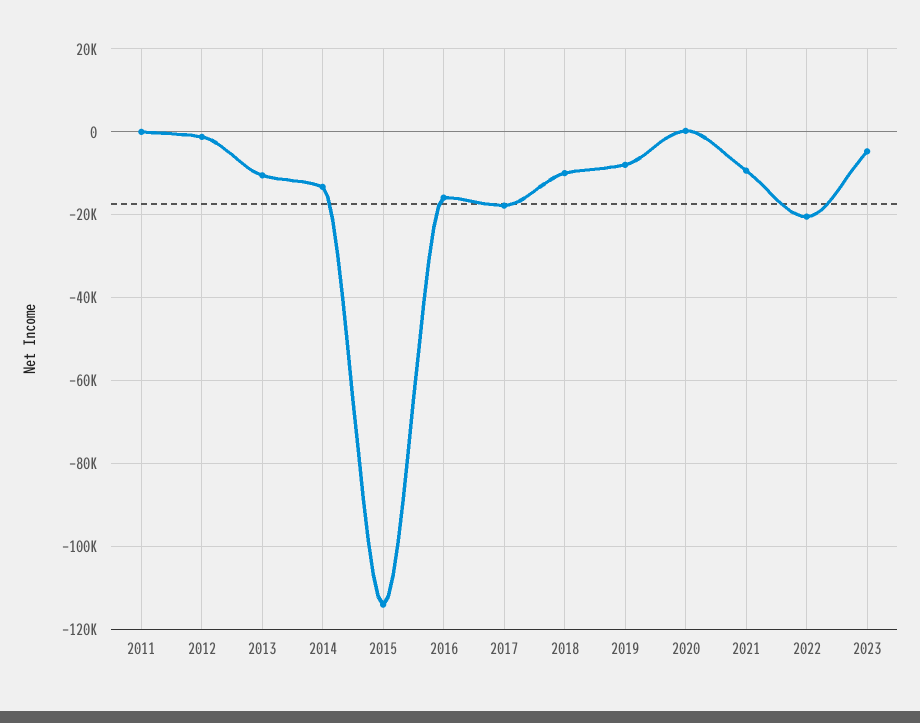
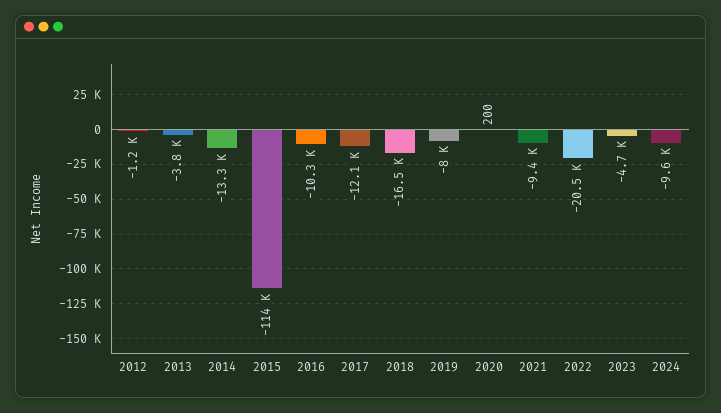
2011: 0 -> none
2013: -10000 -> -3800
2016: -16000 -> -10300
2017: -18000 -> -12100
2018: -10000 -> -16500
2024: none -> -9600

